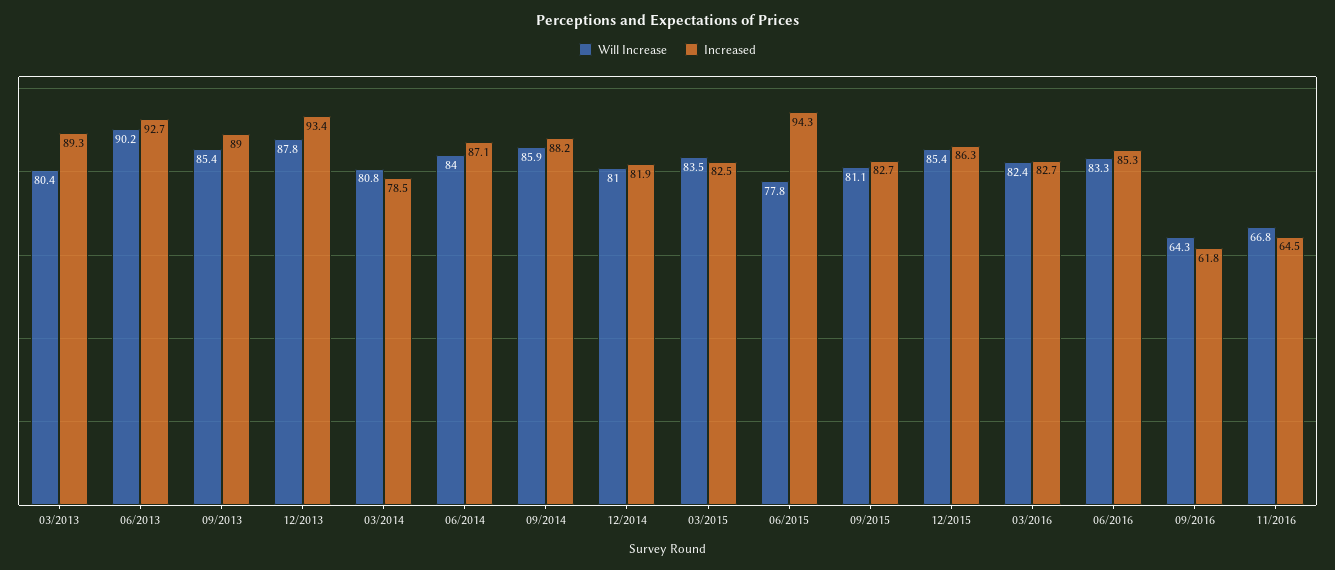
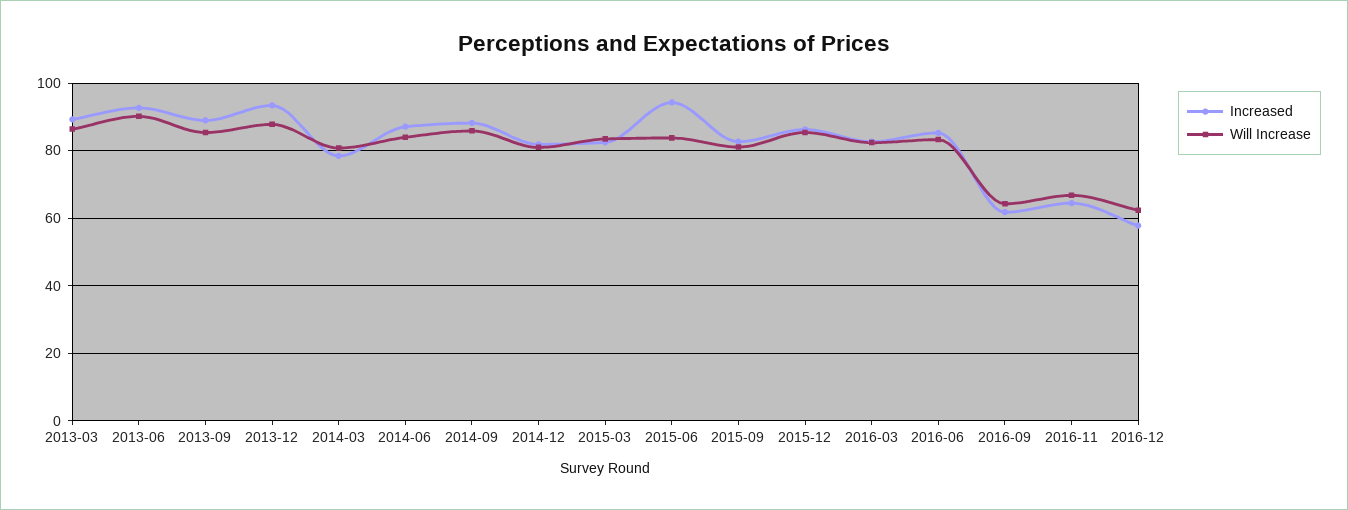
Will Increase, 03/2013: 80.4 -> 86
Will Increase, 06/2015: 77.8 -> 84
Increased, 2016-12: none -> 58
Will Increase, 2016-12: none -> 62

